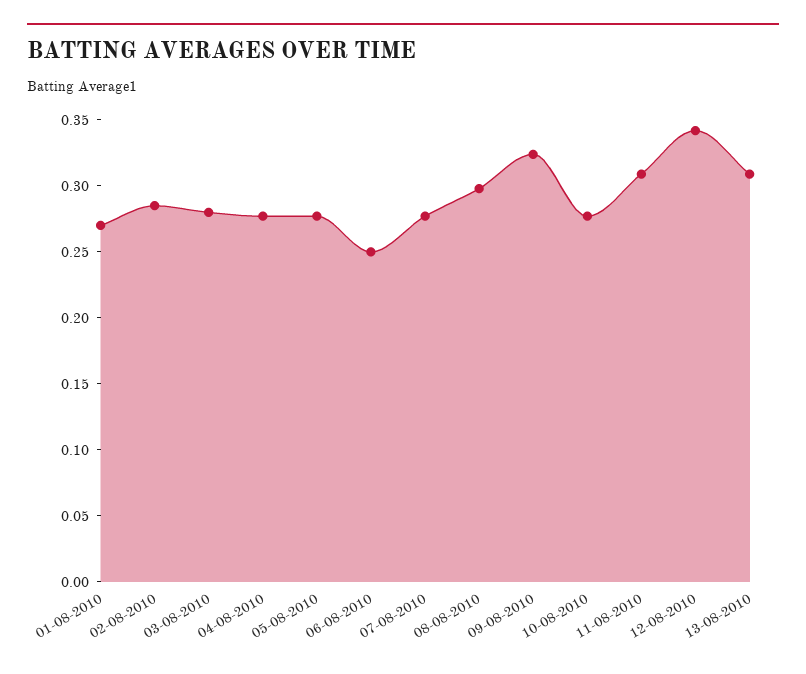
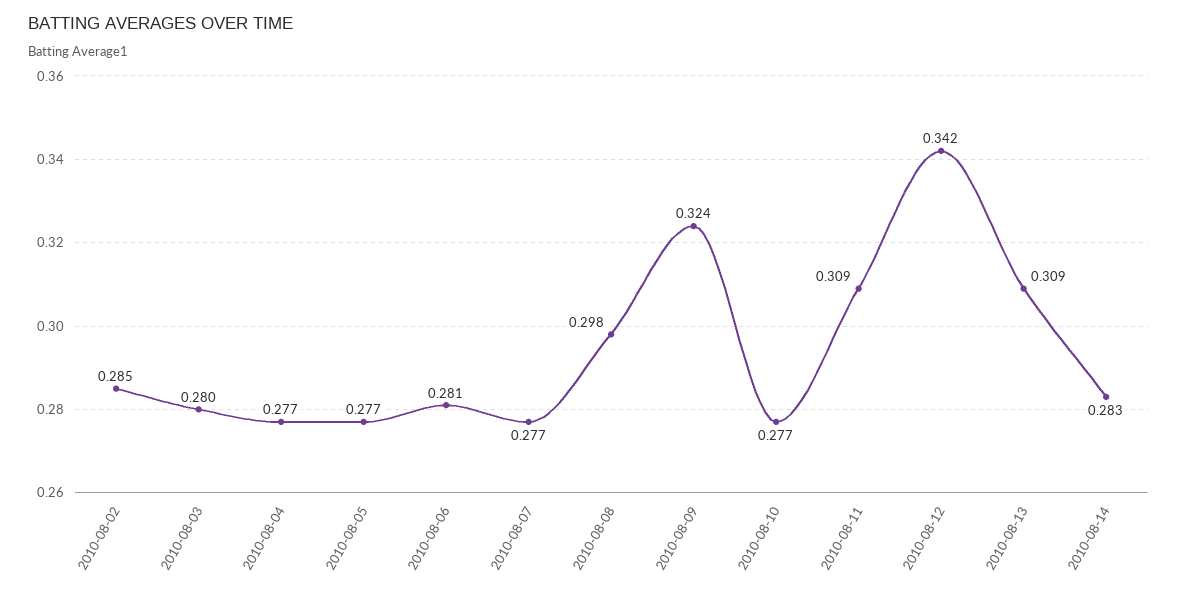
01-08-2010: 0.27 -> none
06-08-2010: 0.25 -> 0.281
2010-08-14: none -> 0.283

